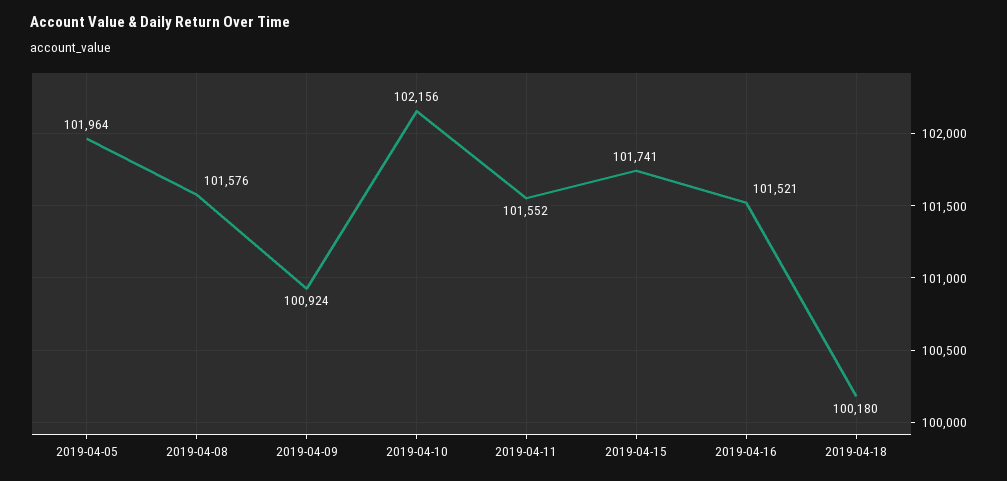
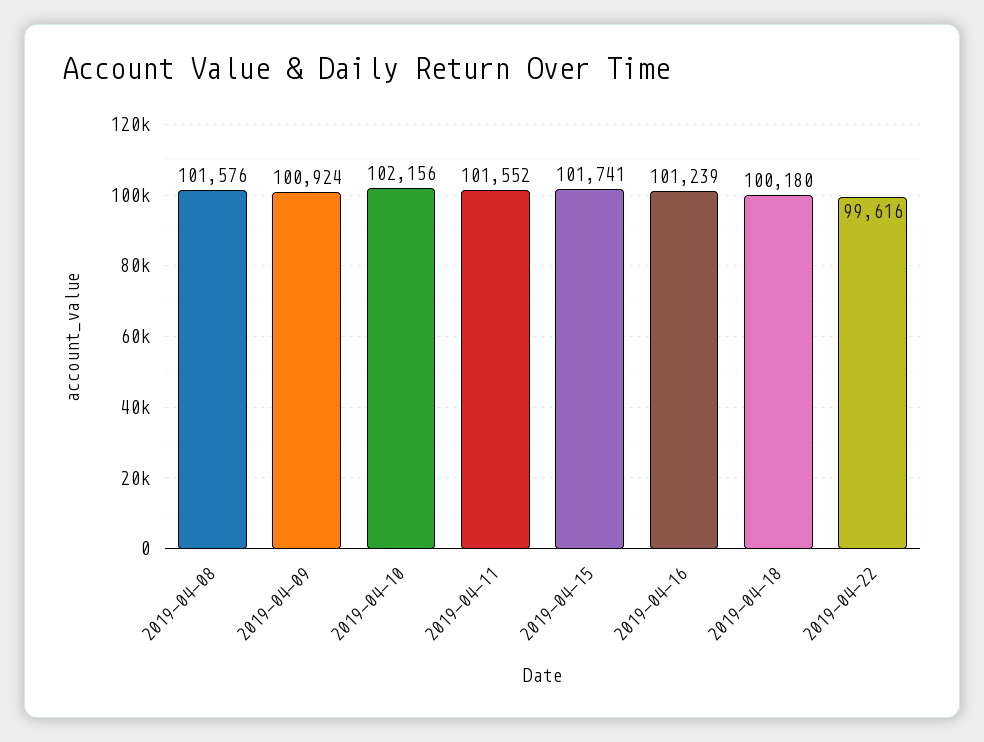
2019-04-05: 101964 -> none
2019-04-16: 101521 -> 101239
2019-04-22: none -> 99616

